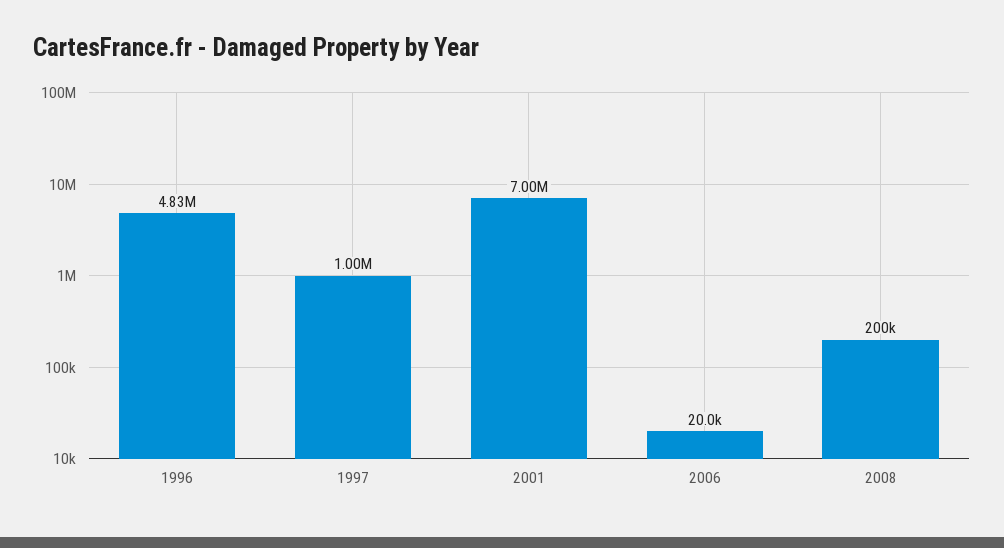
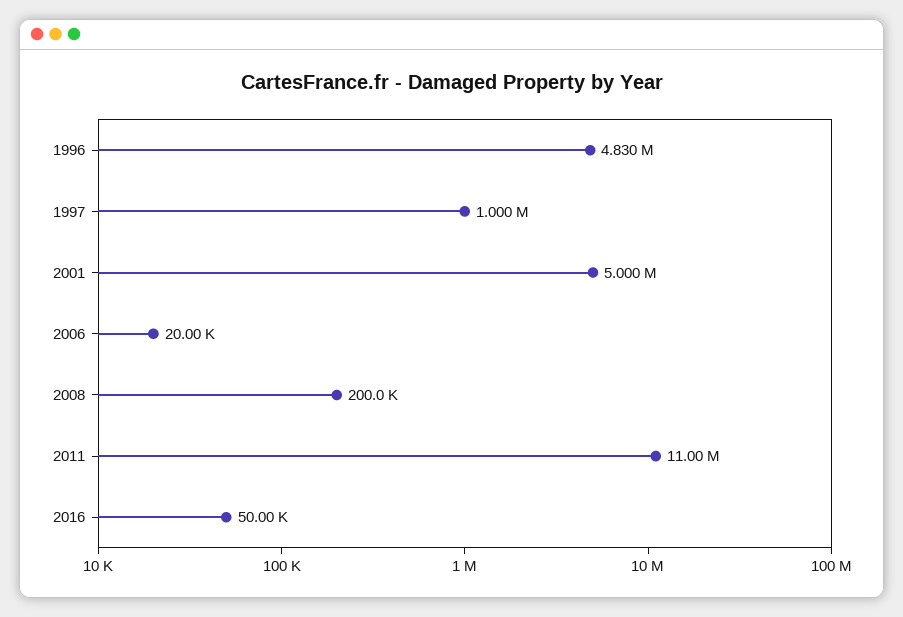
2001: 7000000 -> 5000000
2011: none -> 11000000
2016: none -> 50000

